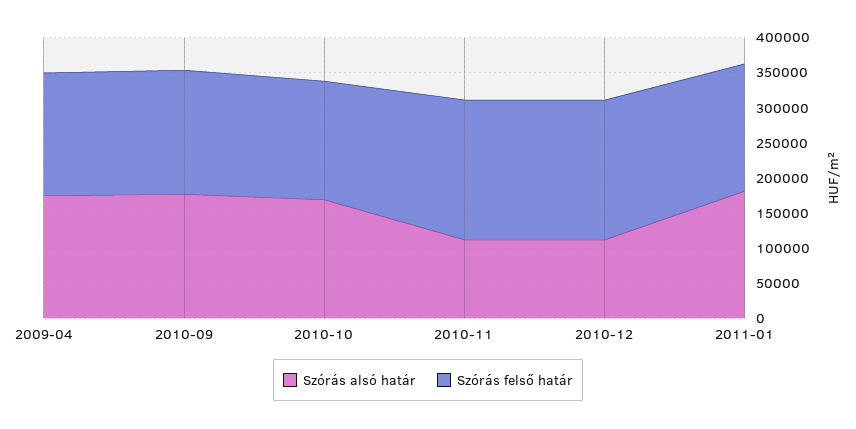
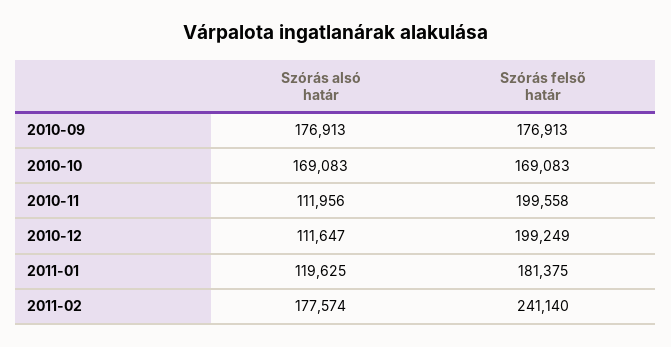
Szórás alsó határ, 2009-04: 175000 -> none
Szórás felső határ, 2009-04: 175000 -> none
Szórás alsó határ, 2011-01: 175000 -> 119625
Szórás alsó határ, 2011-02: none -> 177574
Szórás felső határ, 2011-02: none -> 241140

